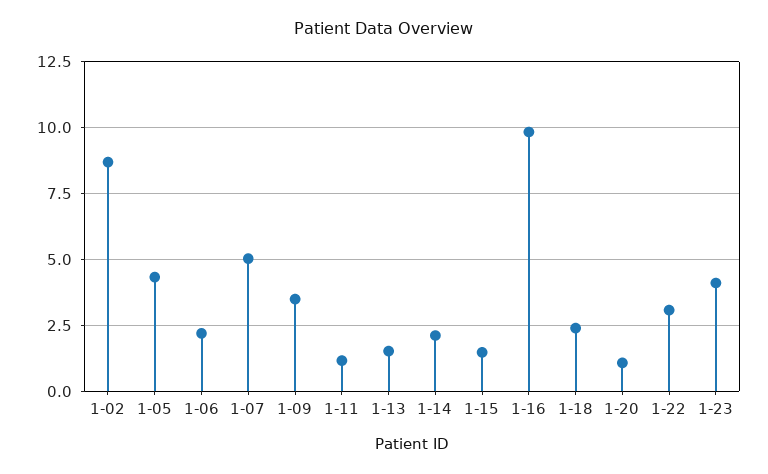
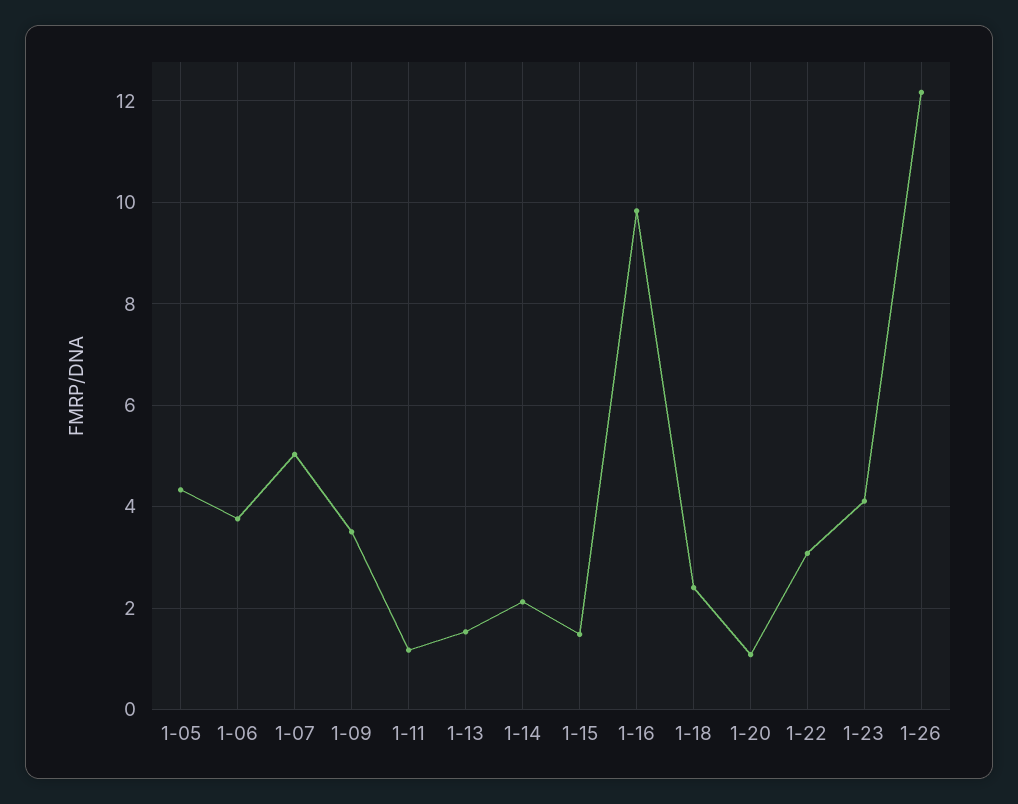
1-02: 8.75 -> none
1-06: 2.25 -> 3.8
1-26: none -> 12.2

